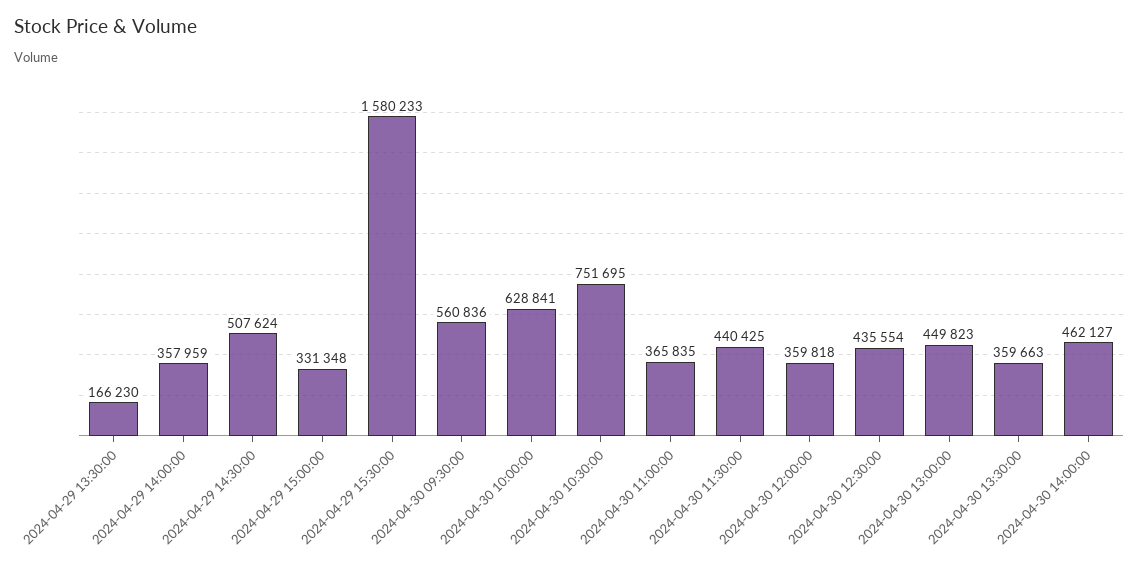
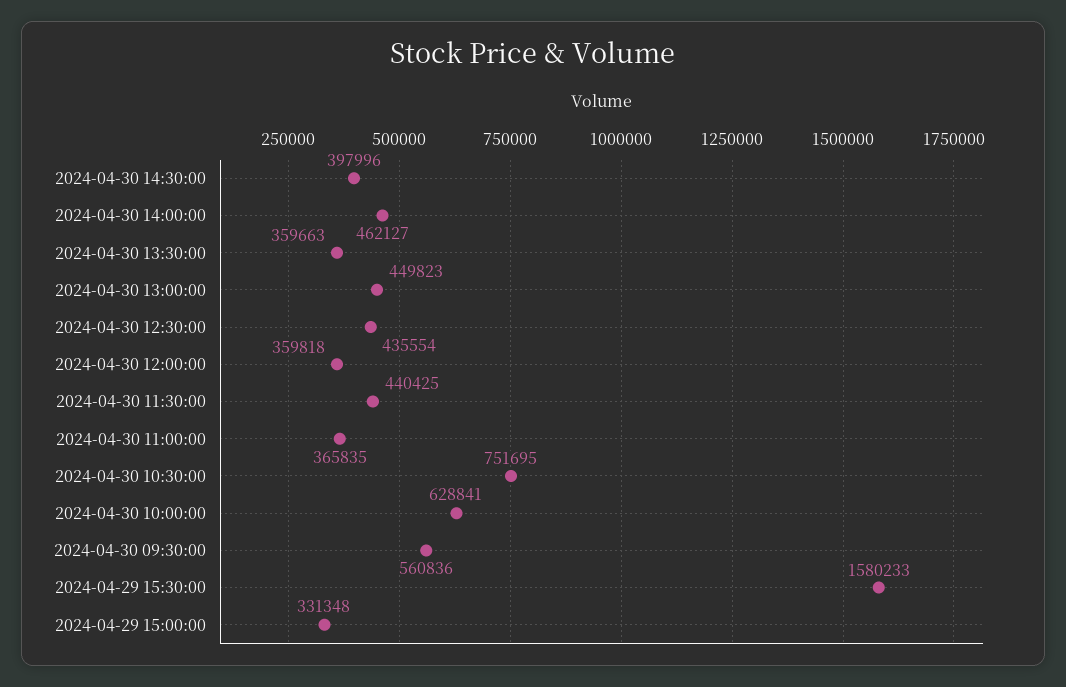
2024-04-29 13:30:00: 166230 -> none
2024-04-29 14:00:00: 357959 -> none
2024-04-29 14:30:00: 507624 -> none
2024-04-30 14:30:00: none -> 397996

